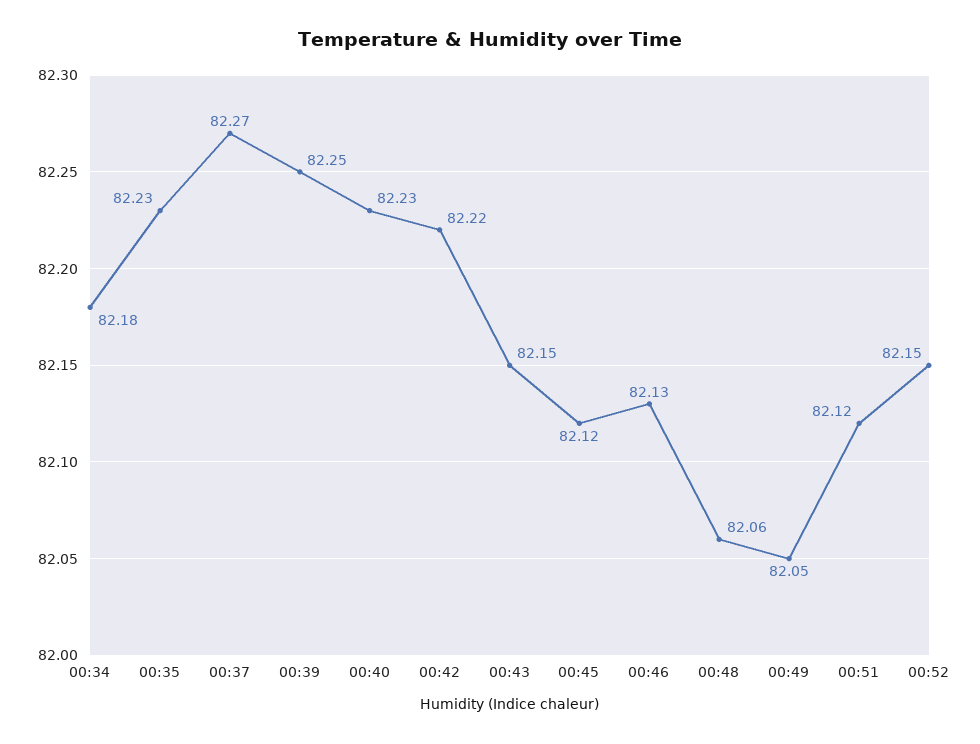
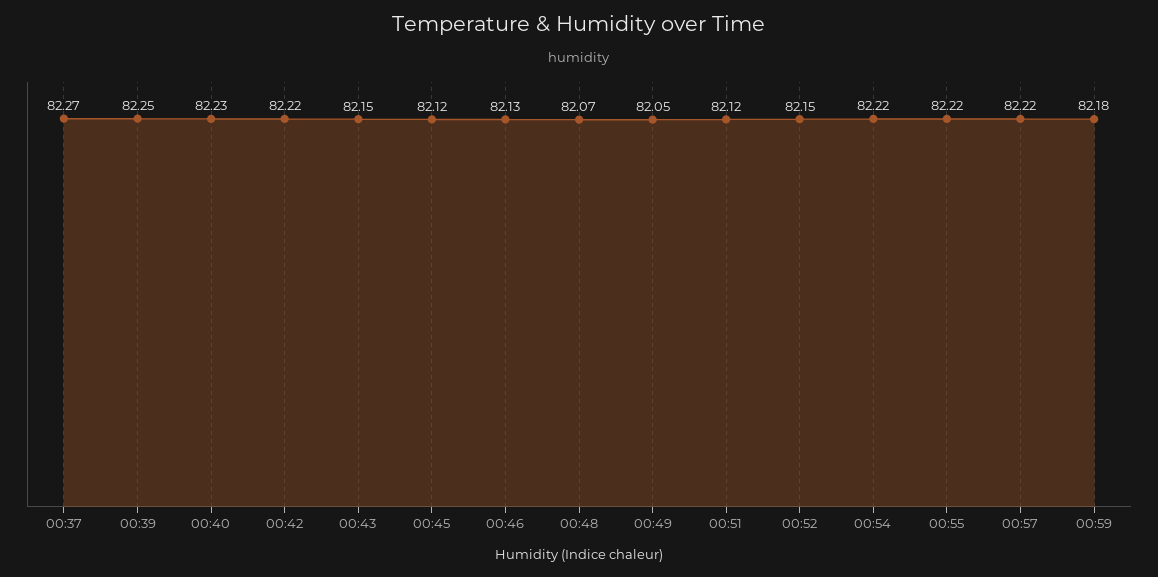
00:34: 82.18 -> none
00:35: 82.23 -> none
00:48: 82.06 -> 82.07
00:54: none -> 82.22
00:55: none -> 82.22
00:57: none -> 82.22
00:59: none -> 82.18

